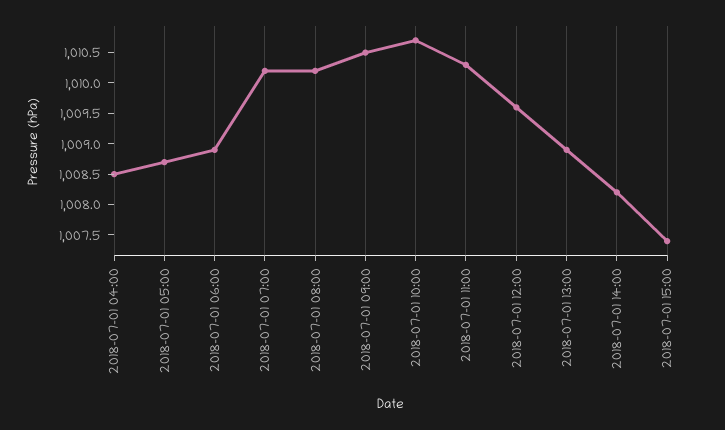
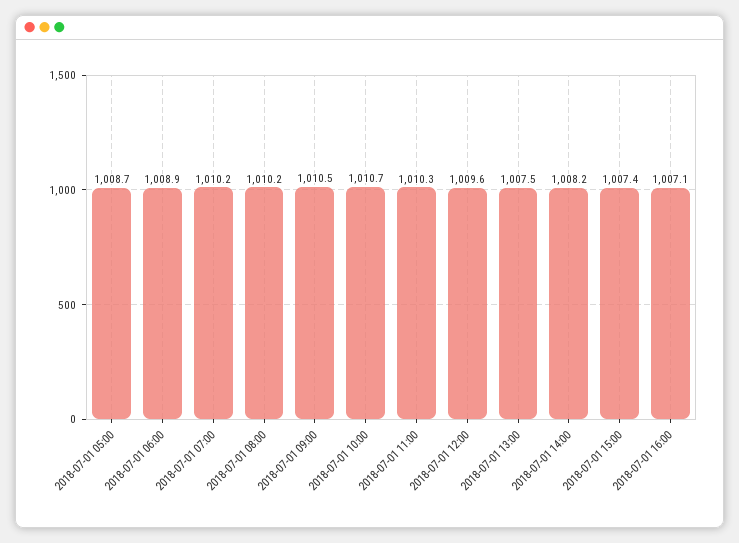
2018-07-01 04:00: 1008.5 -> none
2018-07-01 13:00: 1009 -> 1007.5
2018-07-01 16:00: none -> 1007.1

